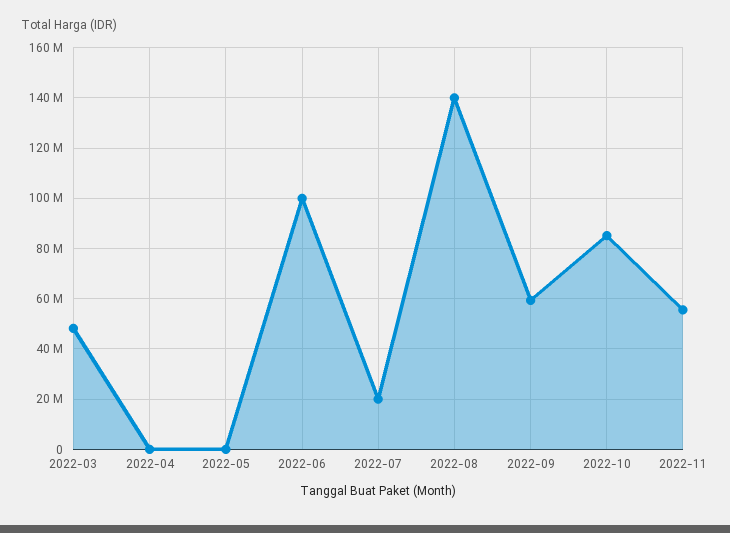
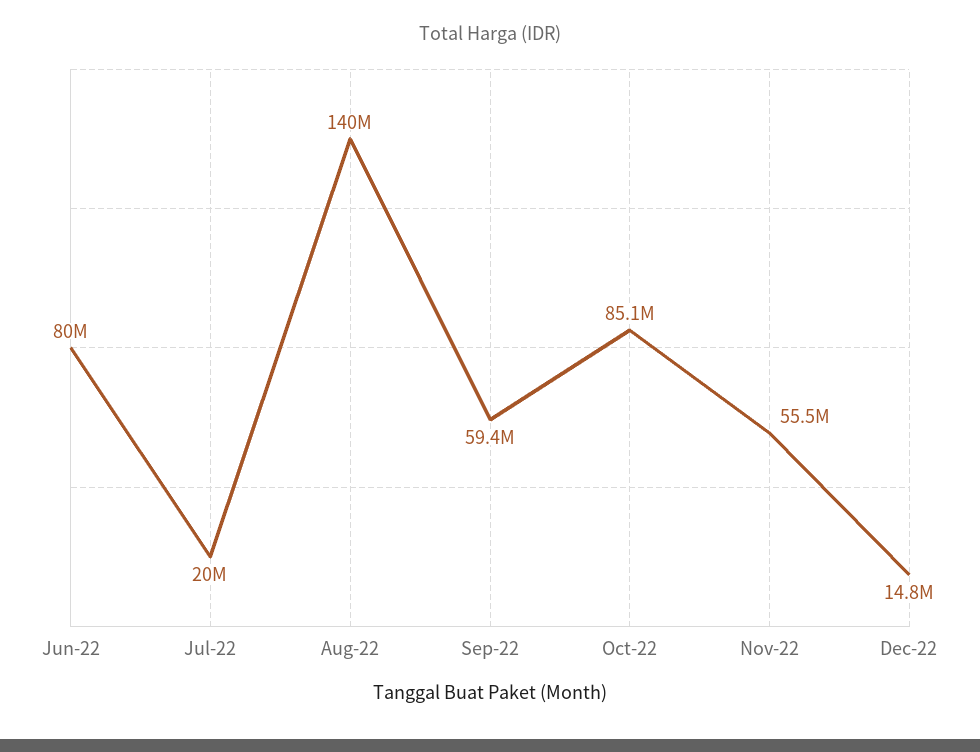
2022-03: 47500000 -> none
2022-04: 0 -> none
2022-05: 0 -> none
2022-06: 100000000 -> 80000000
Dec-22: none -> 14800000

